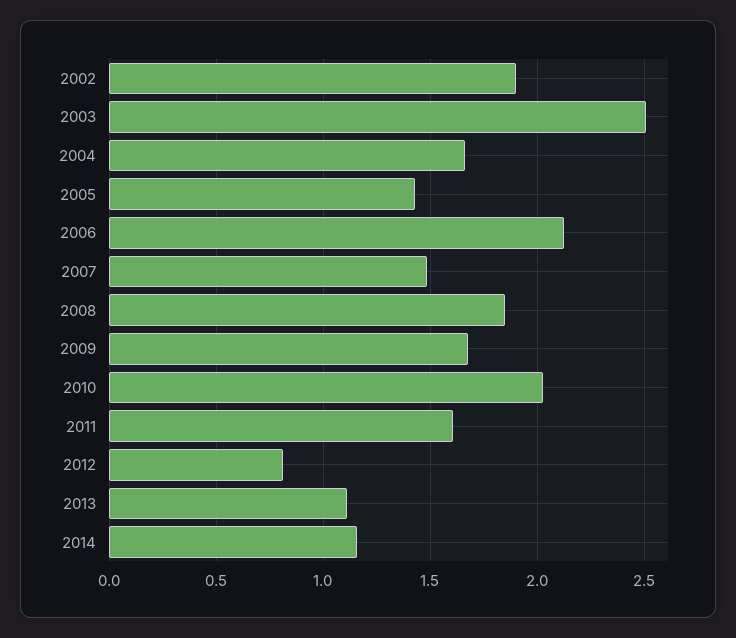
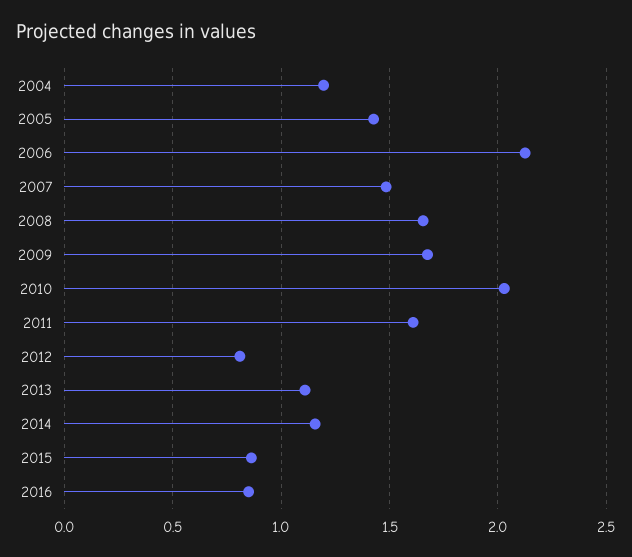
2002: 1.9 -> none
2003: 2.5 -> none
2004: 1.65 -> 1.2
2008: 1.85 -> 1.65
2015: none -> 0.85
2016: none -> 0.85

